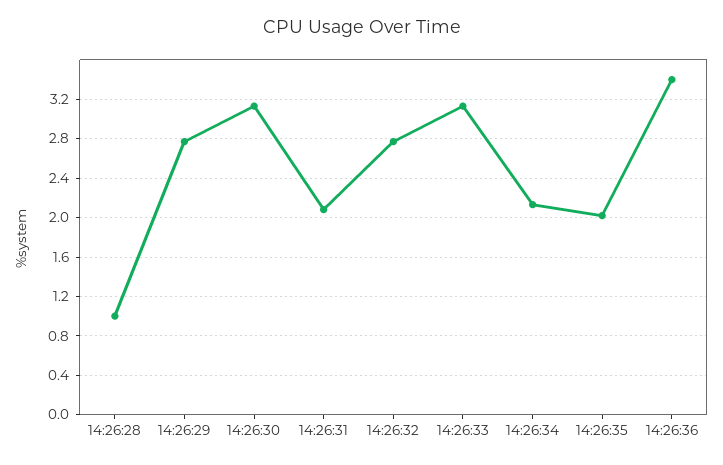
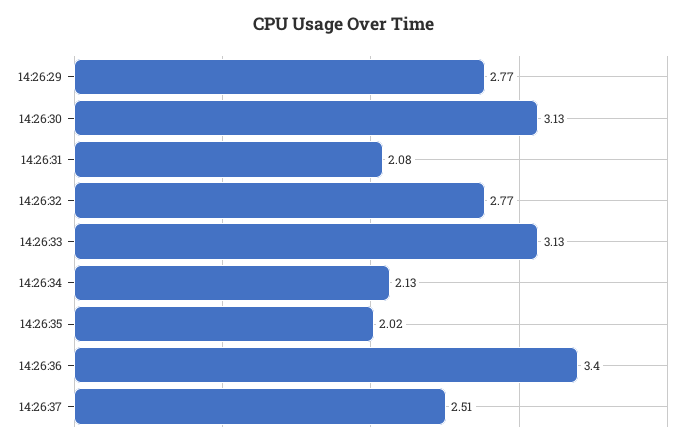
14:26:28: 1 -> none
14:26:37: none -> 2.51

